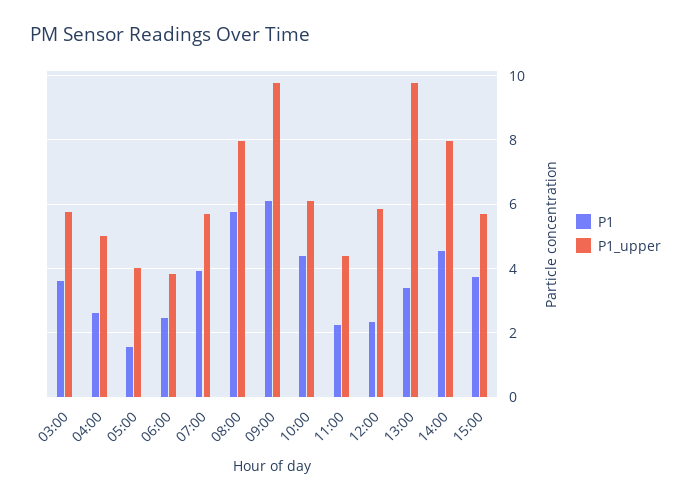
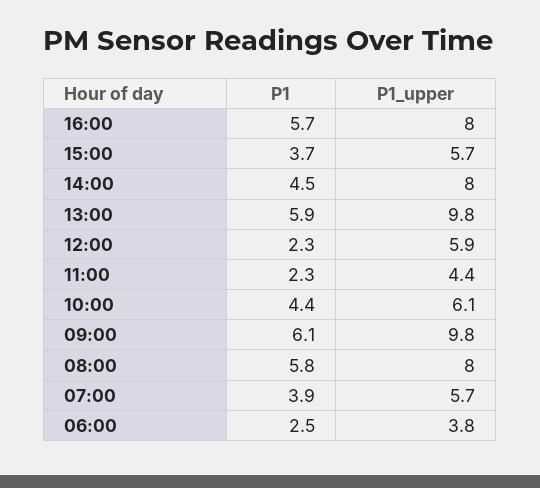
P1, 03:00: 3.6 -> none
P1_upper, 03:00: 5.8 -> none
P1, 04:00: 2.6 -> none
P1_upper, 04:00: 5 -> none
P1, 05:00: 1.6 -> none
P1_upper, 05:00: 4 -> none
P1, 13:00: 3.4 -> 5.9
P1, 16:00: none -> 5.7
P1_upper, 16:00: none -> 8

